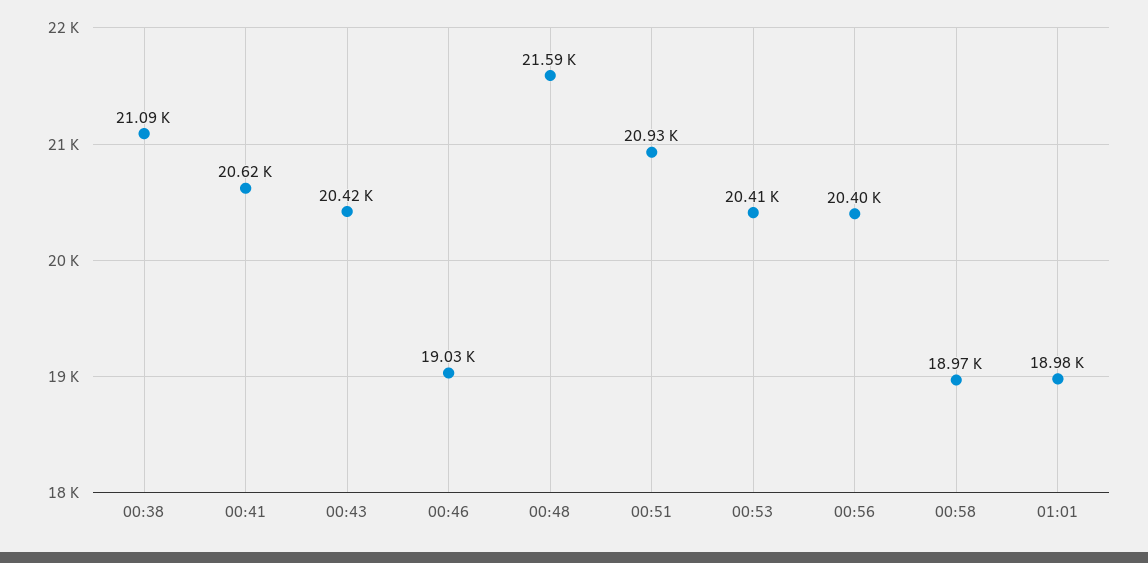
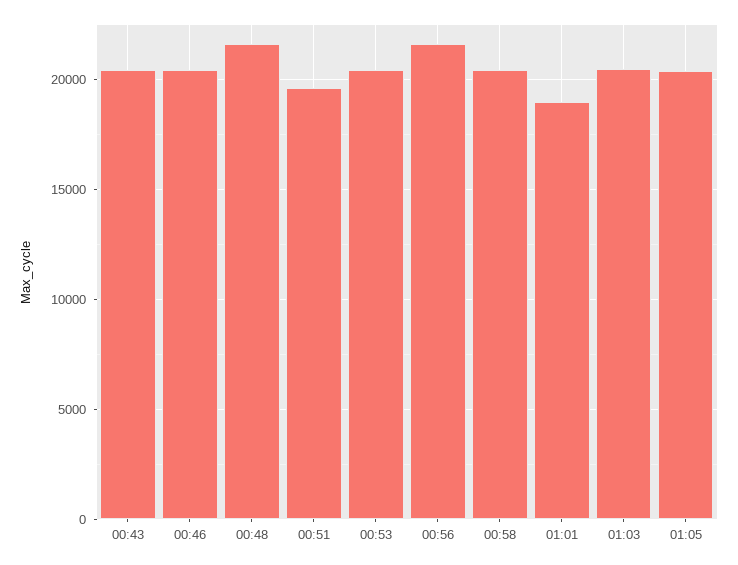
00:38: 21090 -> none
00:41: 20620 -> none
00:46: 19030 -> 20500
00:51: 20930 -> 19500
00:56: 20400 -> 21500
00:58: 18970 -> 20500
01:03: none -> 20500
01:05: none -> 20500

